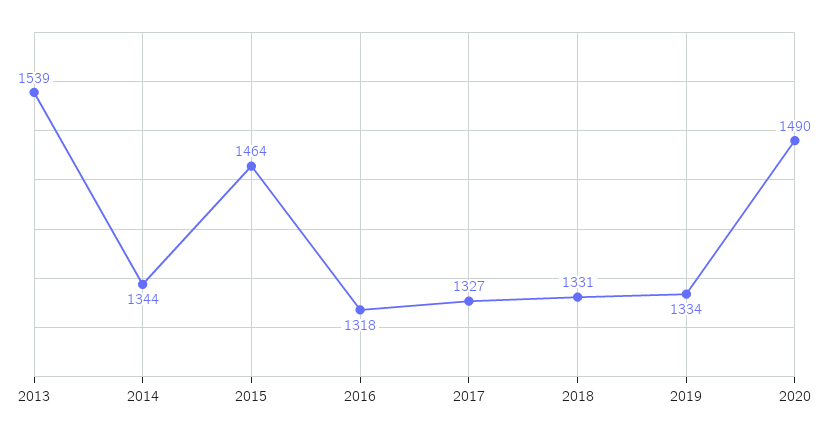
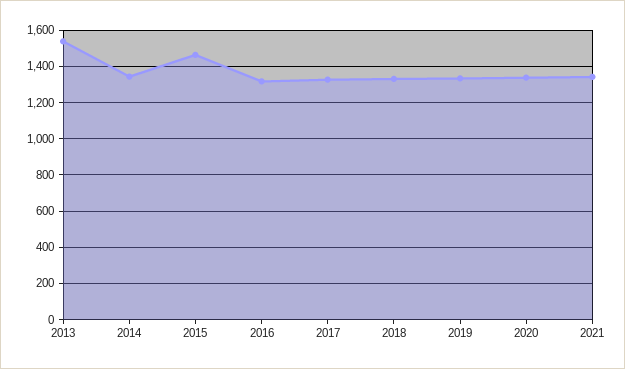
2020: 1490 -> 1350
2021: none -> 1350

